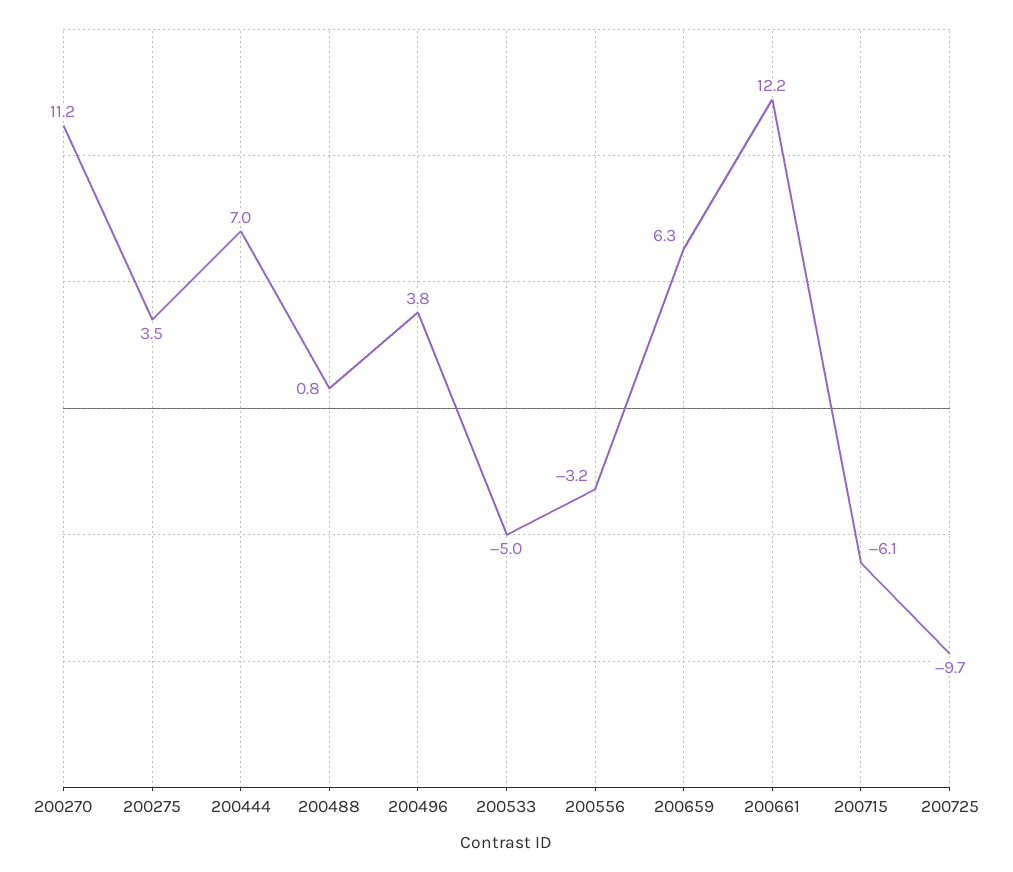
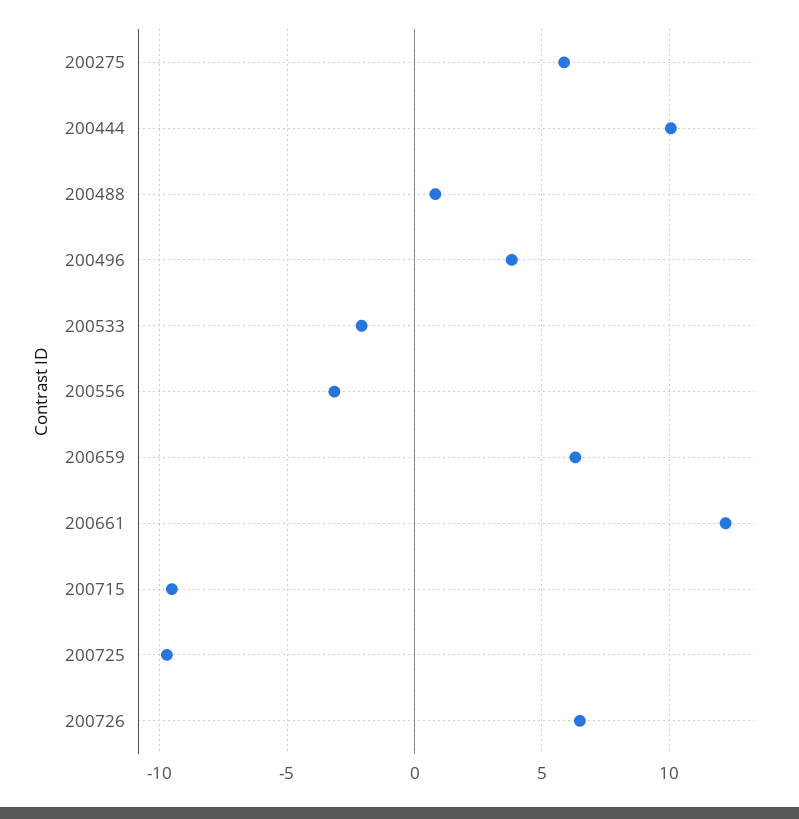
200270: 11.2 -> none
200275: 3.5 -> 6
200444: 7 -> 10
200533: -5 -> -2
200715: -6.1 -> -9.5
200726: none -> 6.5

